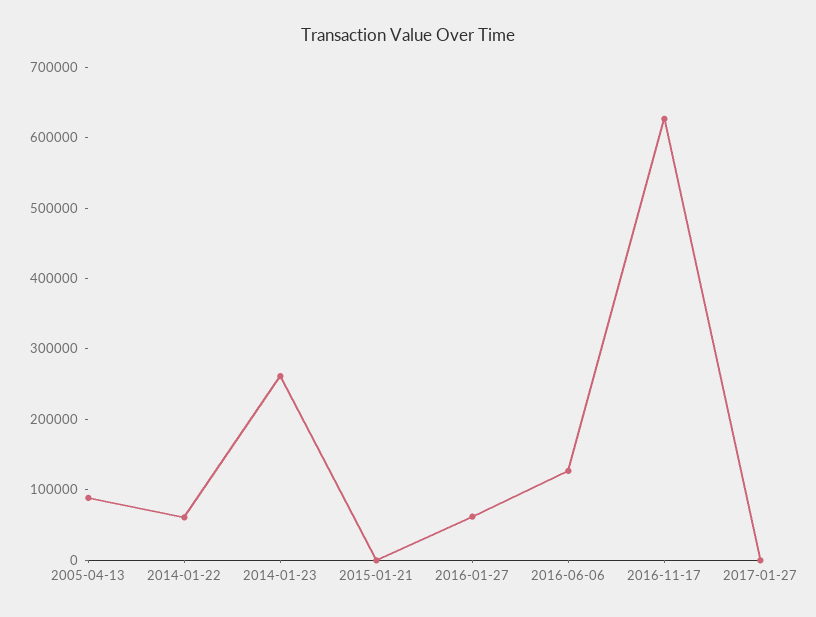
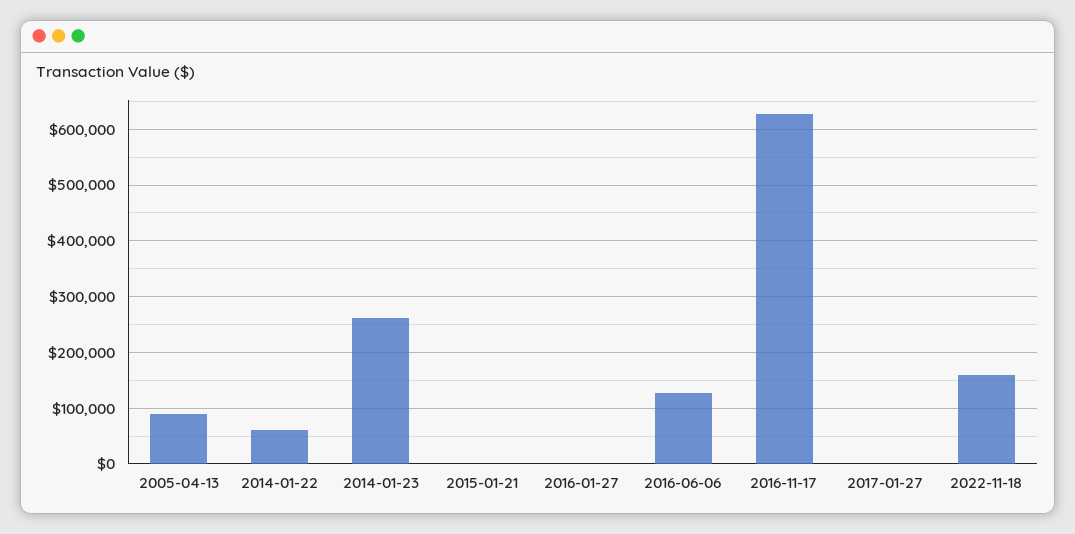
2016-01-27: 60000 -> 0
2022-11-18: none -> 160000

